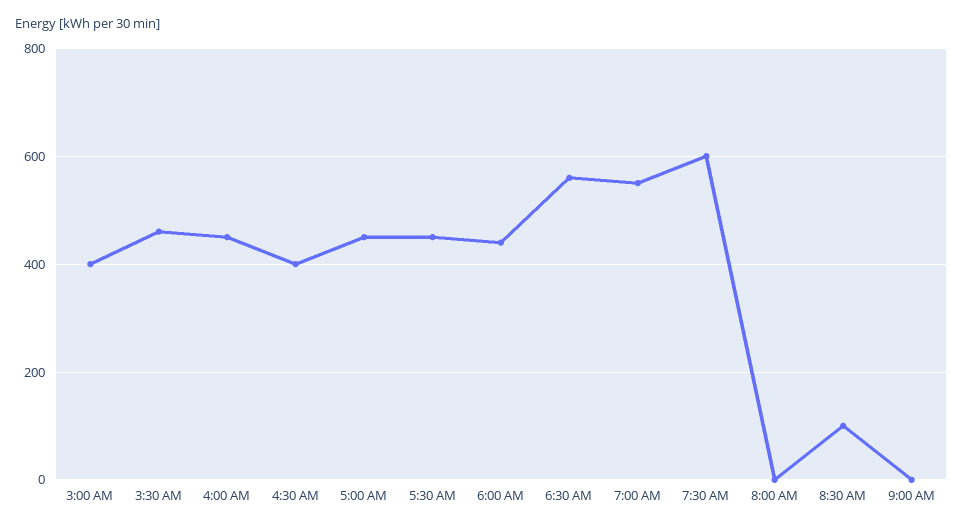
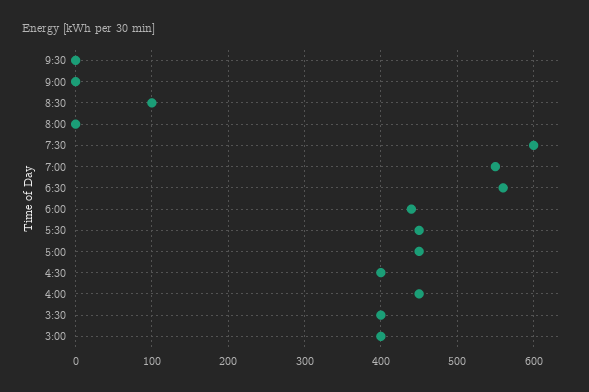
3:30 AM: 460 -> 400
9:30: none -> 0

